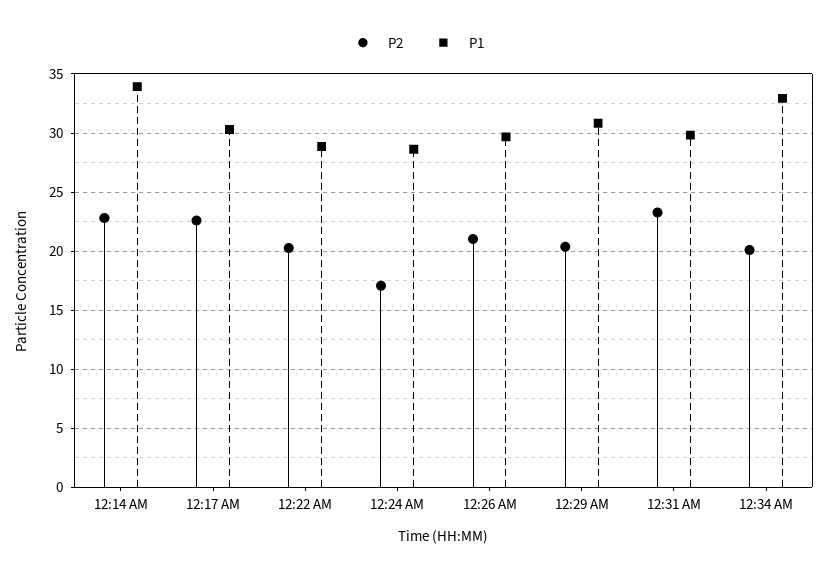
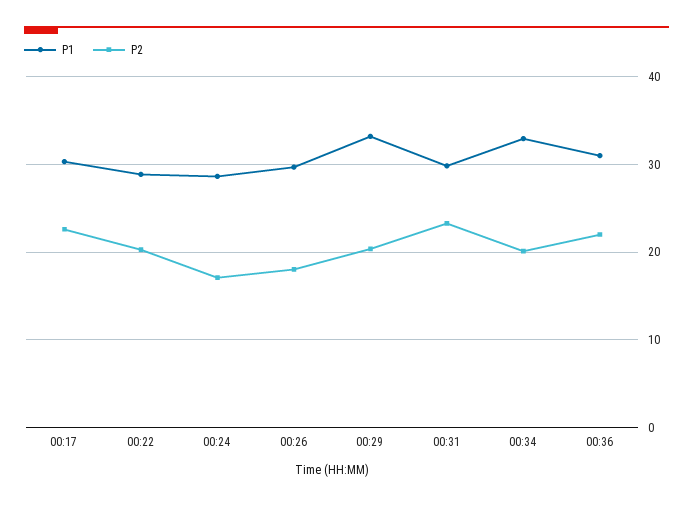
P2, 12:14 AM: 23 -> none
P1, 12:14 AM: 34 -> none
P2, 12:26 AM: 21 -> 18
P1, 12:29 AM: 31 -> 33
P1, 00:36: none -> 31
P2, 00:36: none -> 22

